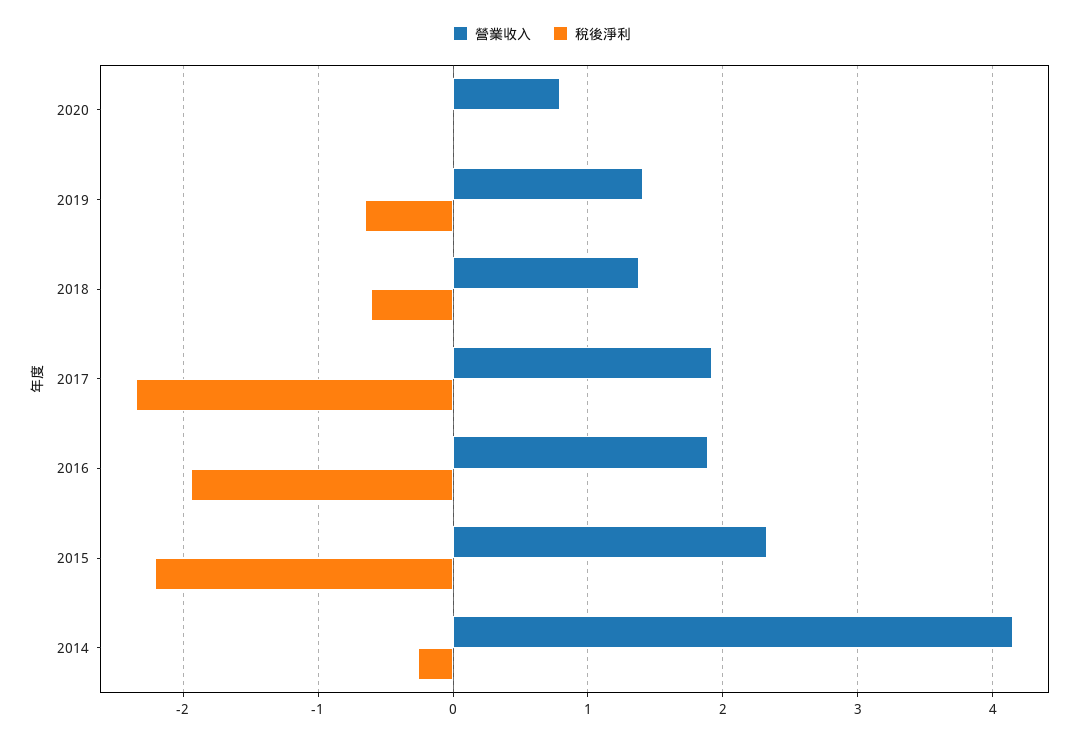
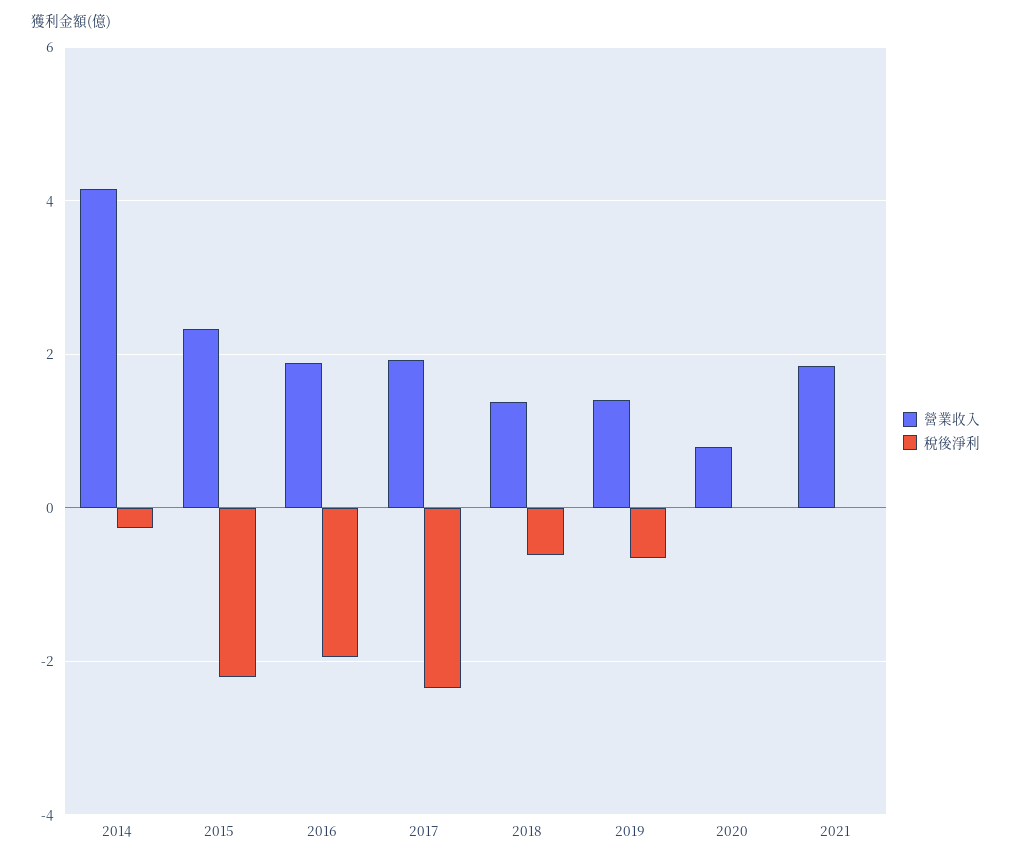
營業收入, 2021: none -> 1.8
稅後淨利, 2021: none -> 0

